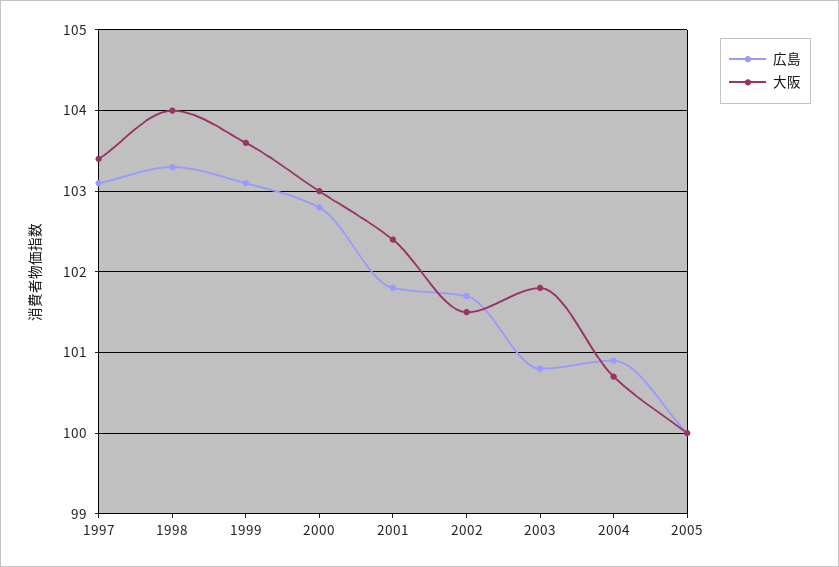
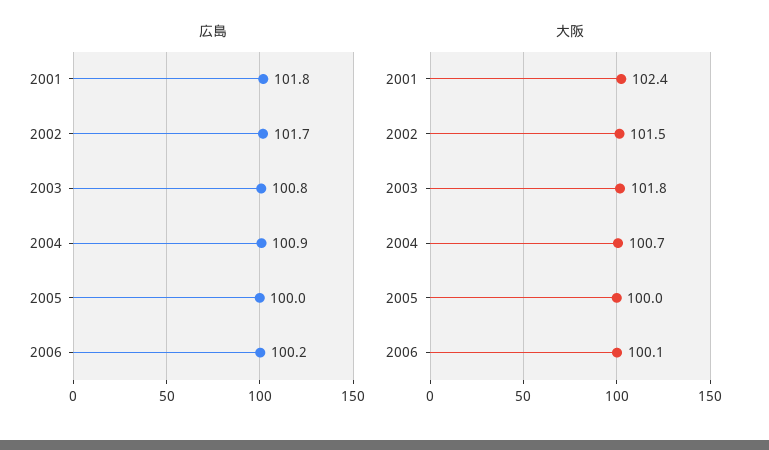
広島, 1997: 103.1 -> none
大阪, 1997: 103.4 -> none
広島, 1998: 103.3 -> none
大阪, 1998: 104 -> none
広島, 1999: 103.1 -> none
大阪, 1999: 103.6 -> none
広島, 2000: 102.8 -> none
大阪, 2000: 103 -> none
広島, 2006: none -> 100.2
大阪, 2006: none -> 100.1

